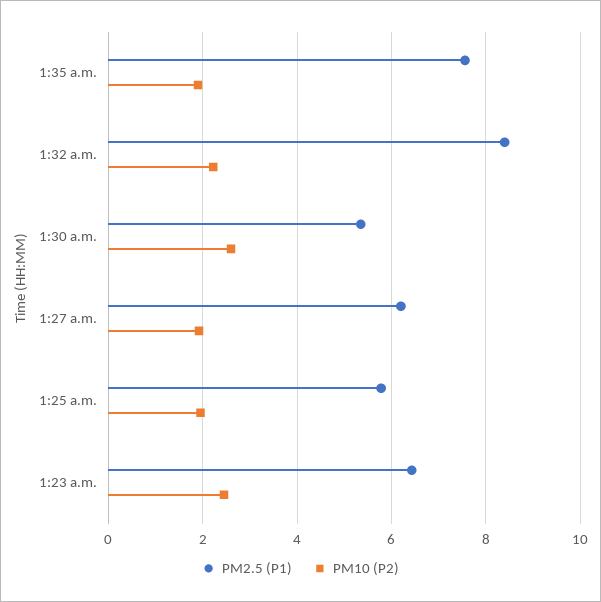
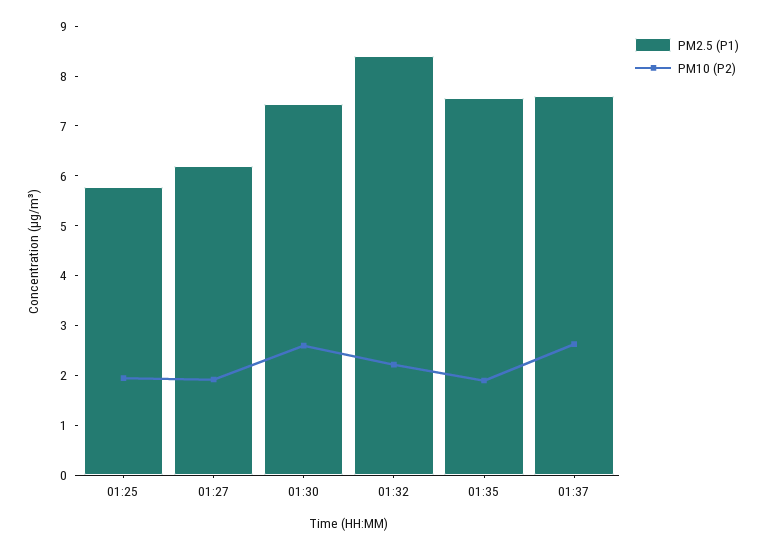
PM2.5 (P1), 1:30 a.m.: 5.4 -> 7.4
PM2.5 (P1), 1:23 a.m.: 6.4 -> none
PM10 (P2), 1:23 a.m.: 2.4 -> none
PM2.5 (P1), 01:37: none -> 7.6
PM10 (P2), 01:37: none -> 2.6

